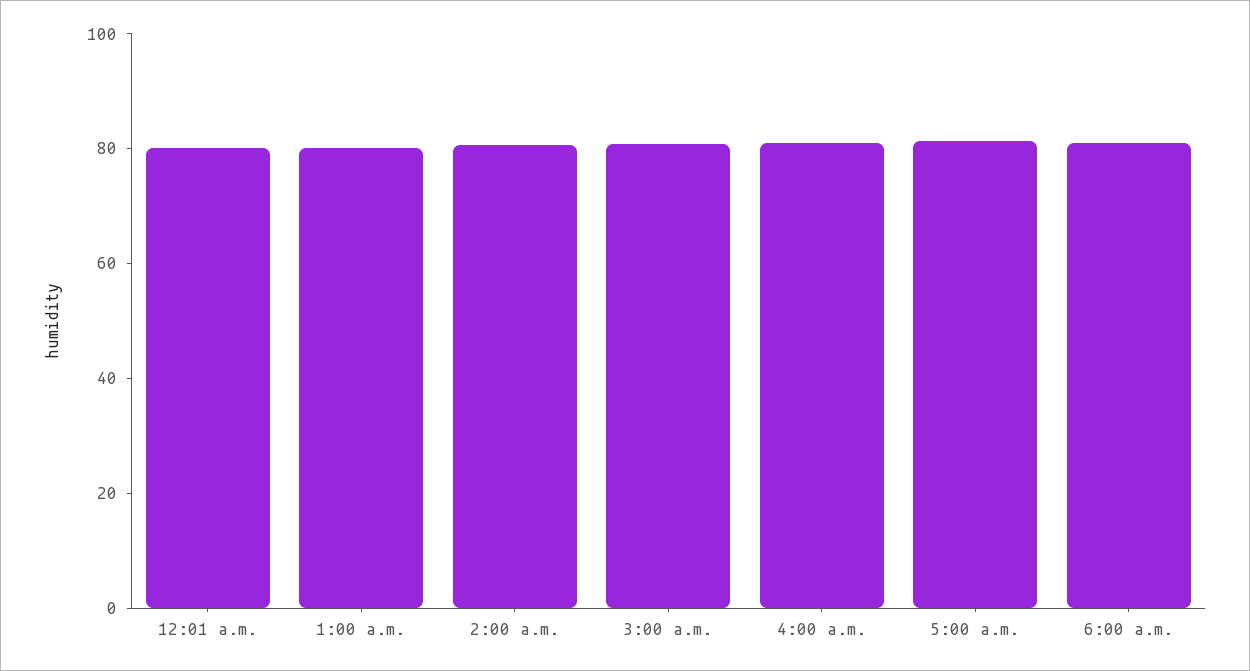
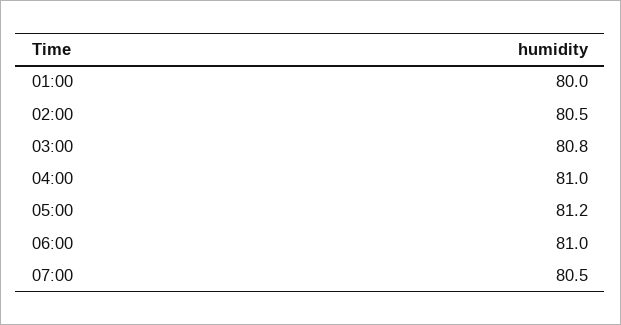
12:01 a.m.: 80 -> none
07:00: none -> 80.5

